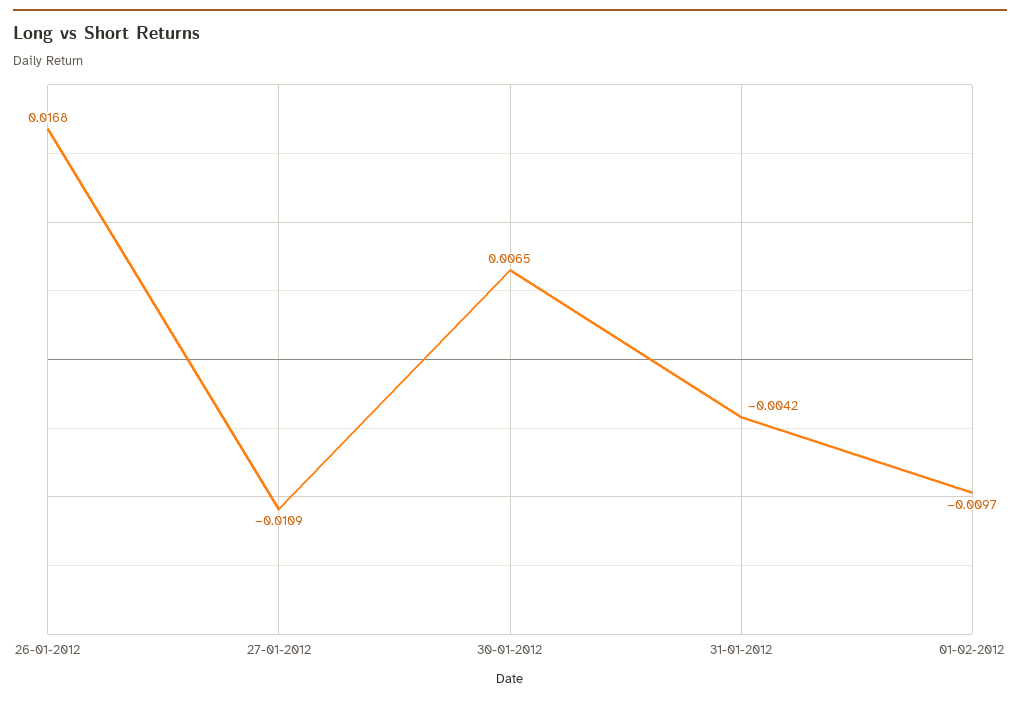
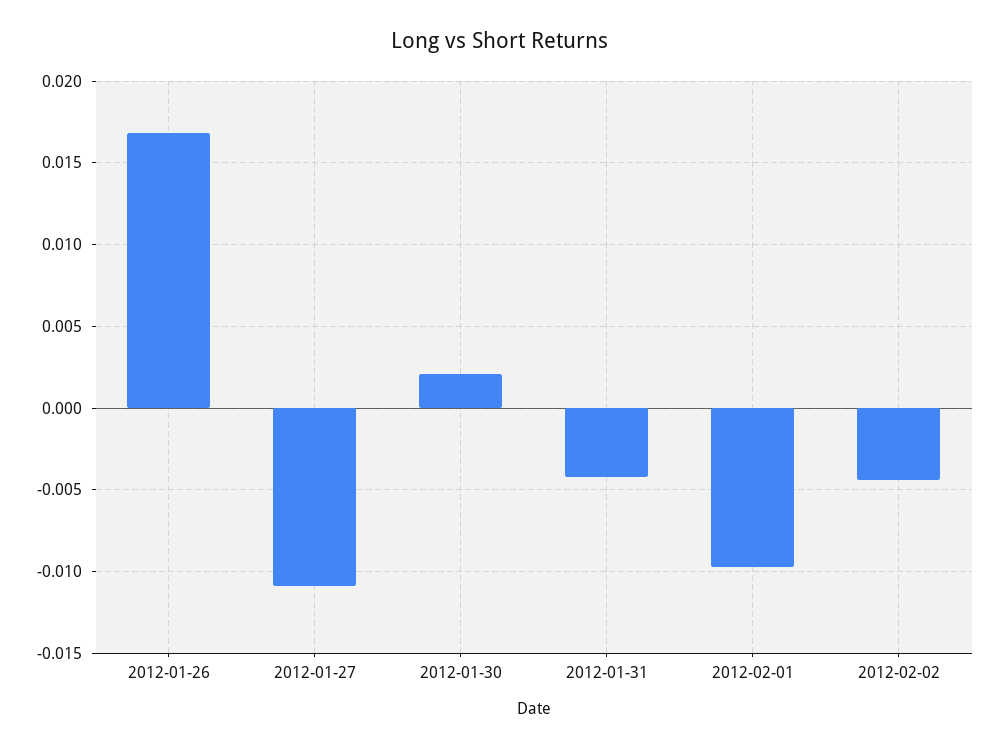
30-01-2012: 0.0065 -> 0.002
2012-02-02: none -> -0.0045

